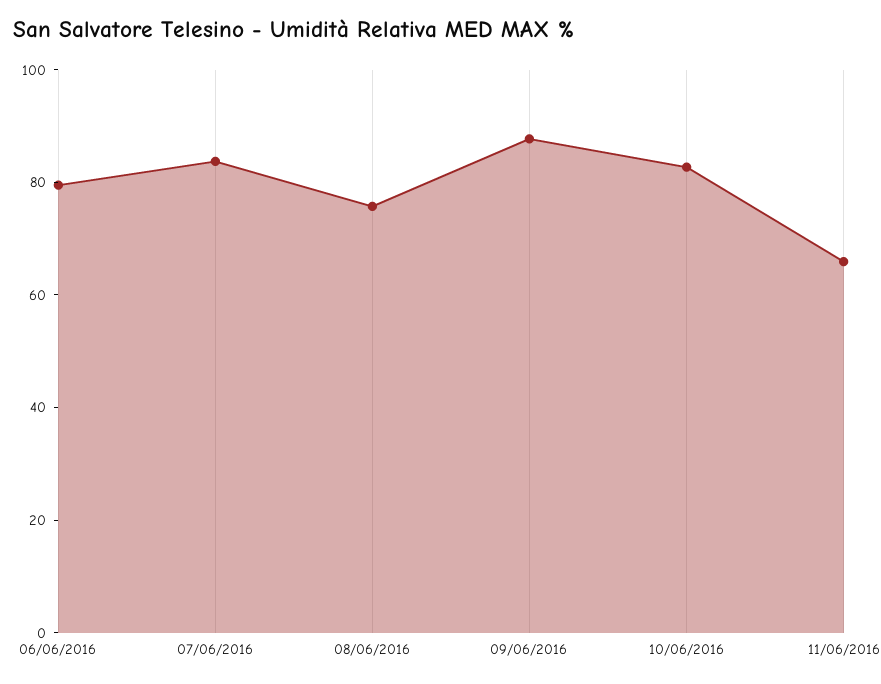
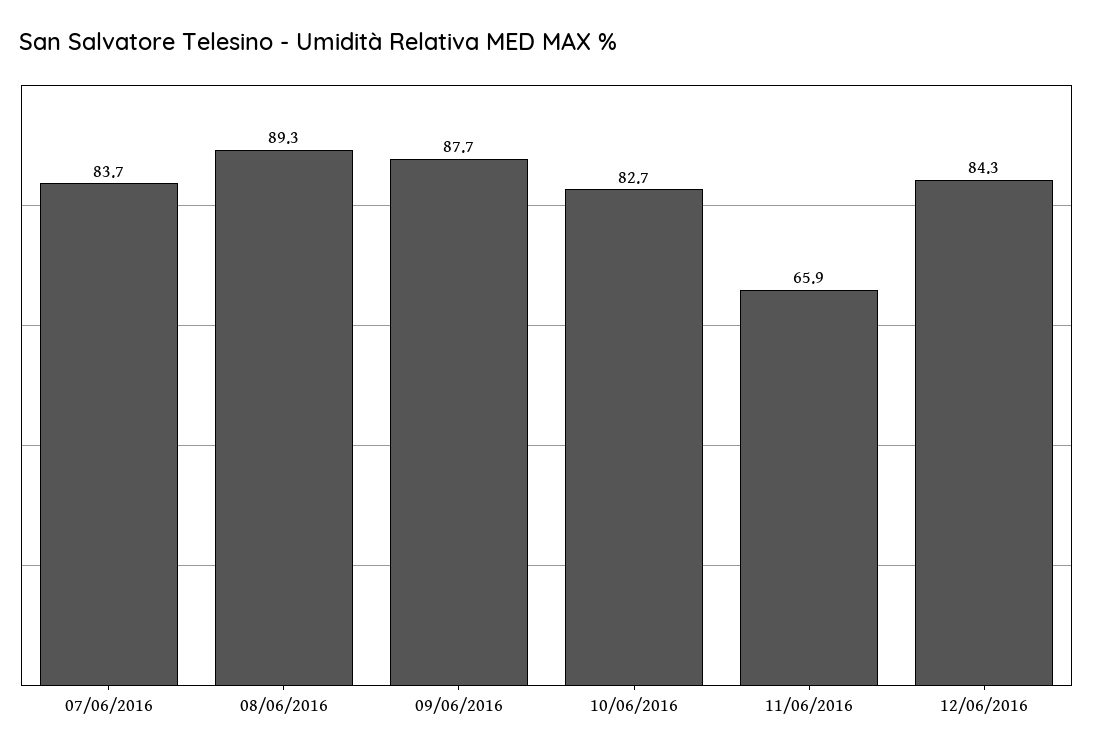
06/06/2016: 80 -> none
08/06/2016: 75 -> 89.3
12/06/2016: none -> 84.3

